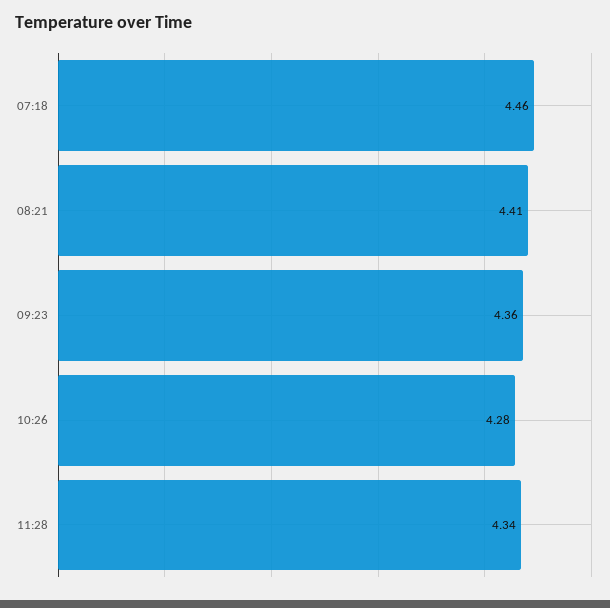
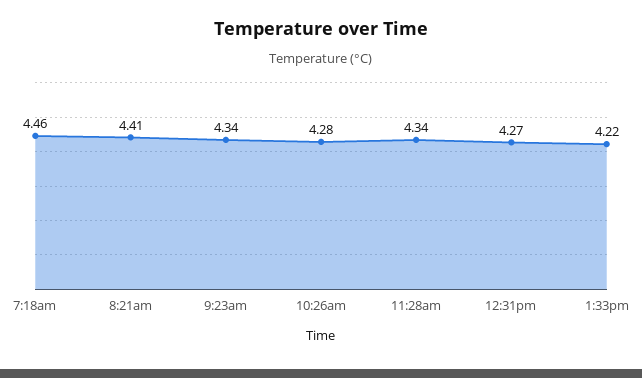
09:23: 4.36 -> 4.34
12:31pm: none -> 4.27
1:33pm: none -> 4.22

